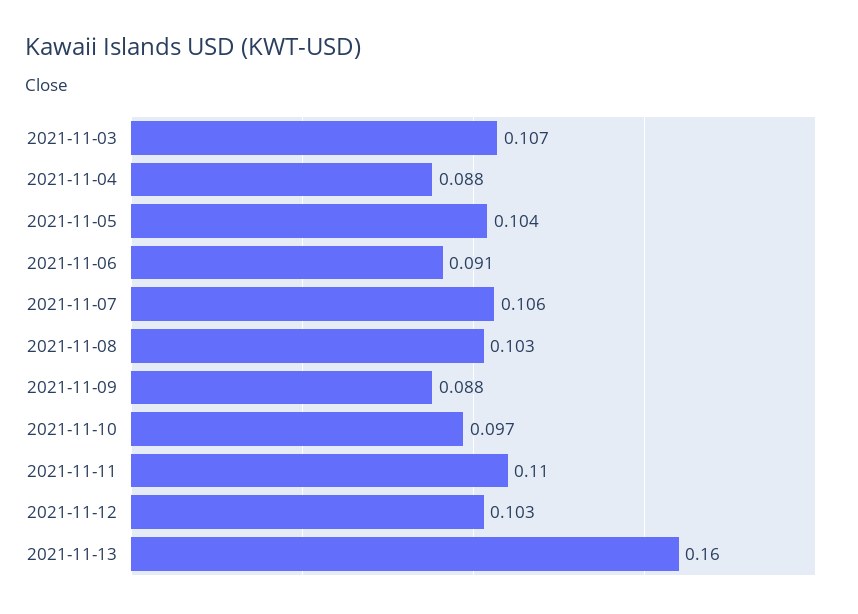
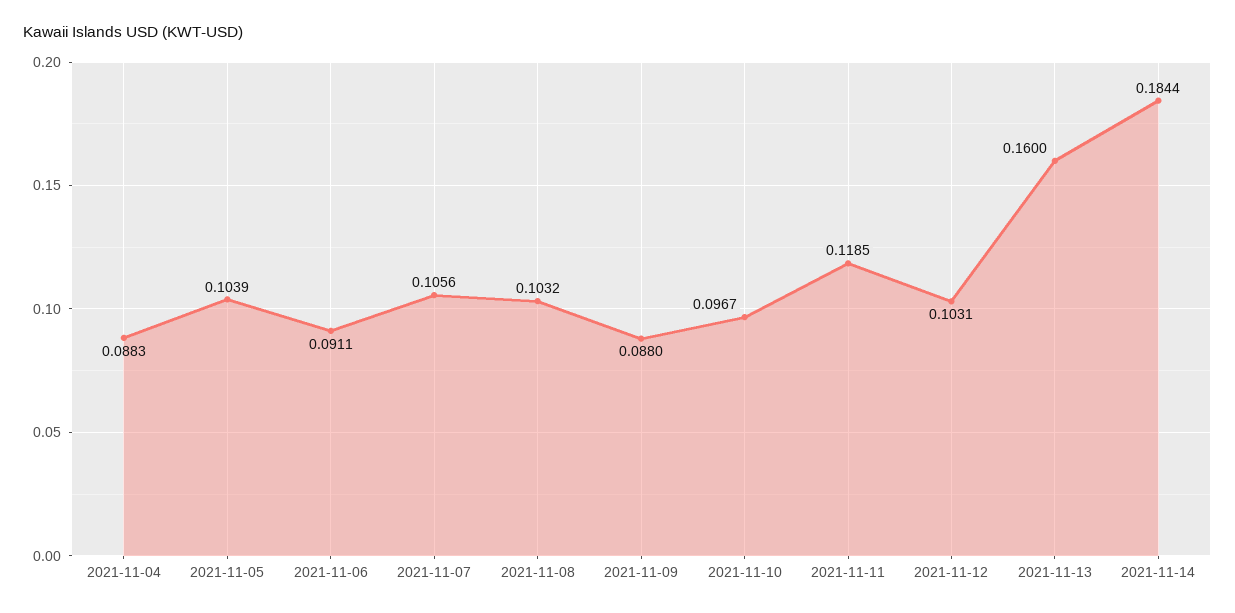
2021-11-03: 0.107 -> none
2021-11-11: 0.11 -> 0.1185
2021-11-14: none -> 0.1844

